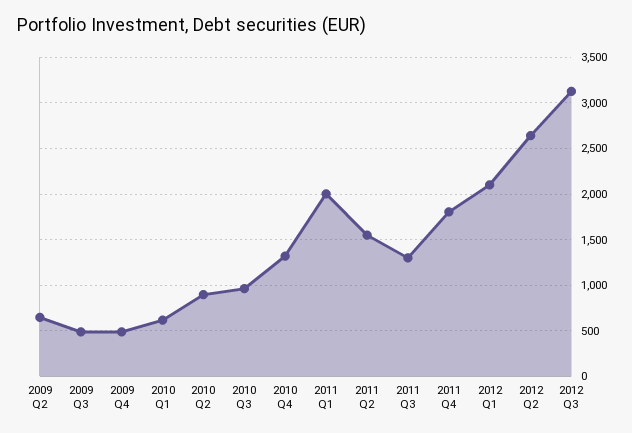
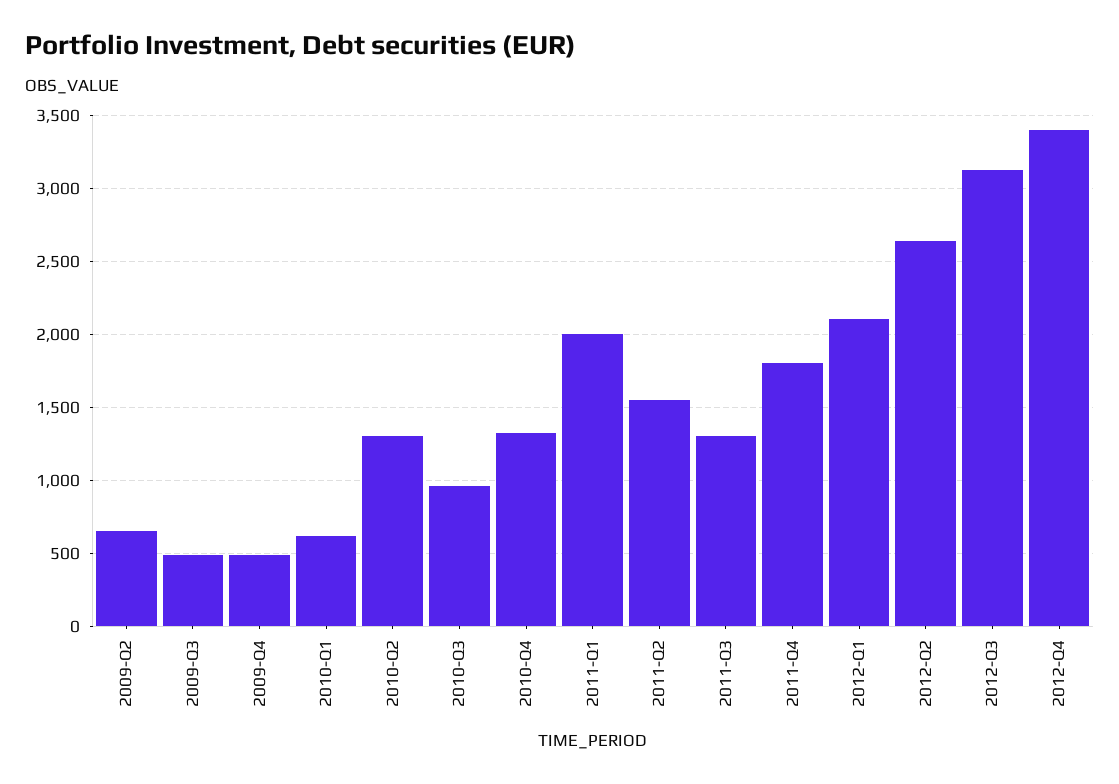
2010 Q2: 900 -> 1300
2012-Q4: none -> 3400

